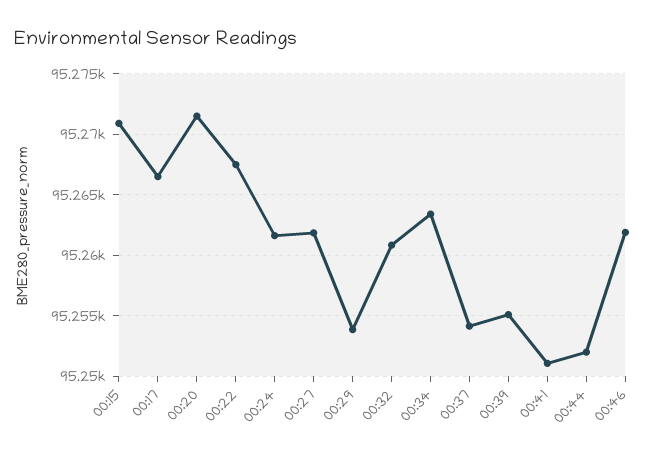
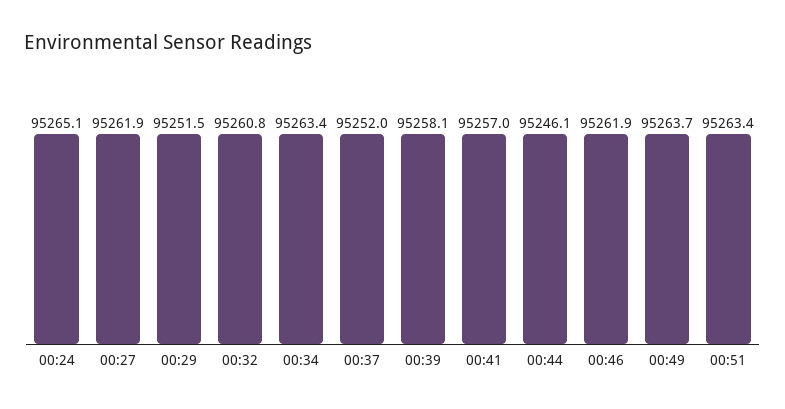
00:15: 95271 -> none
00:17: 95266.5 -> none
00:20: 95271.5 -> none
00:22: 95267.5 -> none
00:24: 95261.5 -> 95265.1
00:29: 95254 -> 95251.5
00:37: 95254 -> 95252
00:39: 95255 -> 95258.1
00:41: 95251 -> 95257
00:44: 95252 -> 95246.1
00:49: none -> 95263.7
00:51: none -> 95263.4

